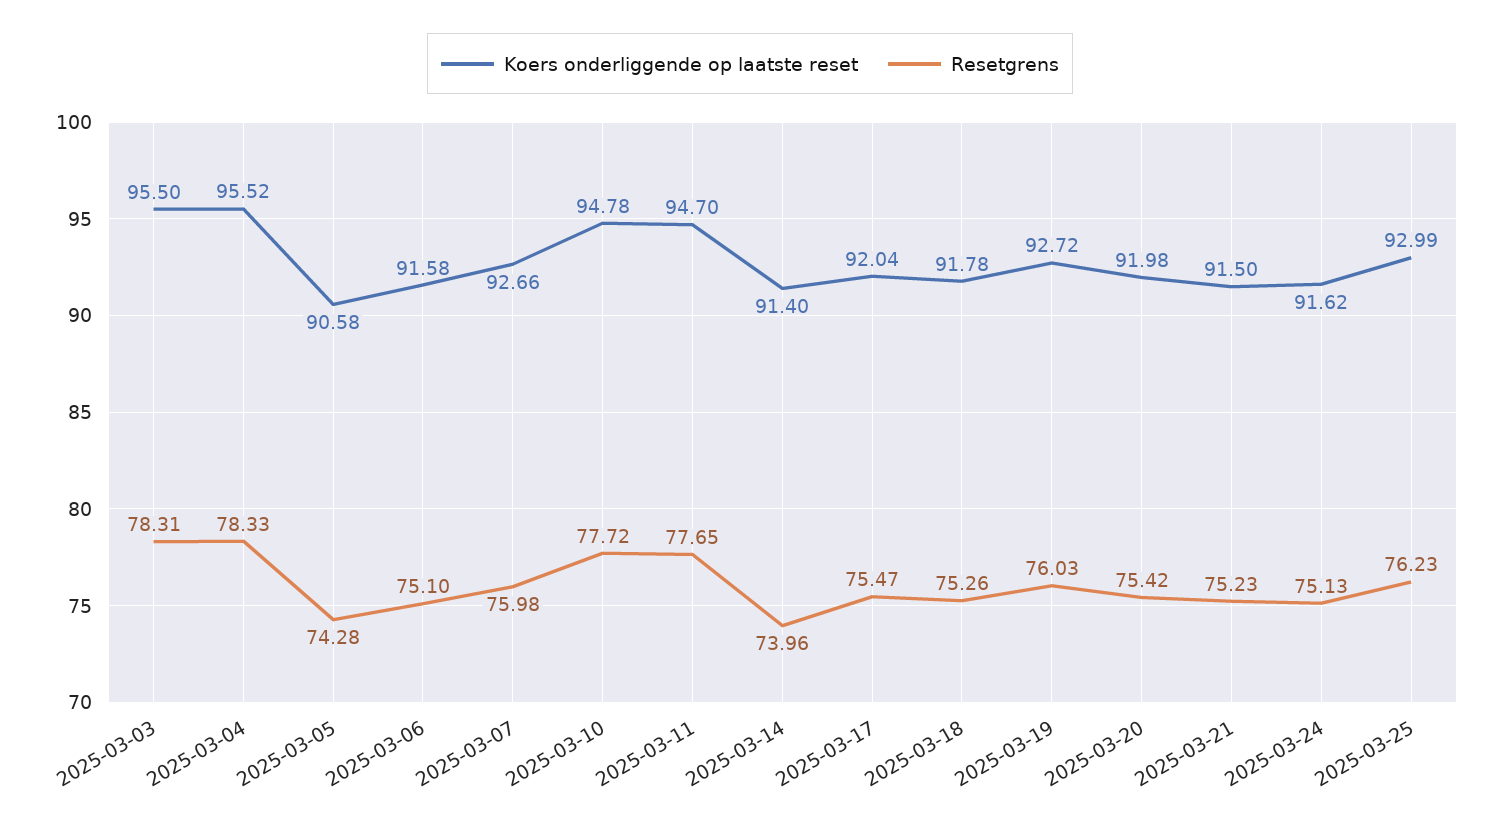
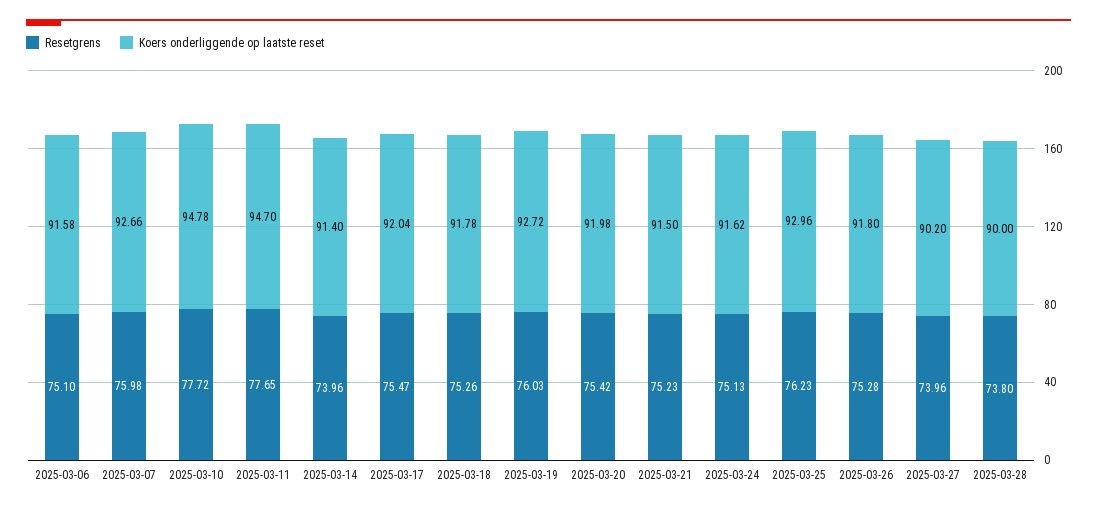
Koers onderliggende op laatste reset, 2025-03-03: 95.5 -> none
Resetgrens, 2025-03-03: 78.31 -> none
Koers onderliggende op laatste reset, 2025-03-04: 95.52 -> none
Resetgrens, 2025-03-04: 78.33 -> none
Koers onderliggende op laatste reset, 2025-03-05: 90.58 -> none
Resetgrens, 2025-03-05: 74.28 -> none
Koers onderliggende op laatste reset, 2025-03-25: 92.99 -> 92.96
Resetgrens, 2025-03-26: none -> 75.28
Koers onderliggende op laatste reset, 2025-03-26: none -> 91.8
Resetgrens, 2025-03-27: none -> 73.96
Koers onderliggende op laatste reset, 2025-03-27: none -> 90.2
Resetgrens, 2025-03-28: none -> 73.8
Koers onderliggende op laatste reset, 2025-03-28: none -> 90

